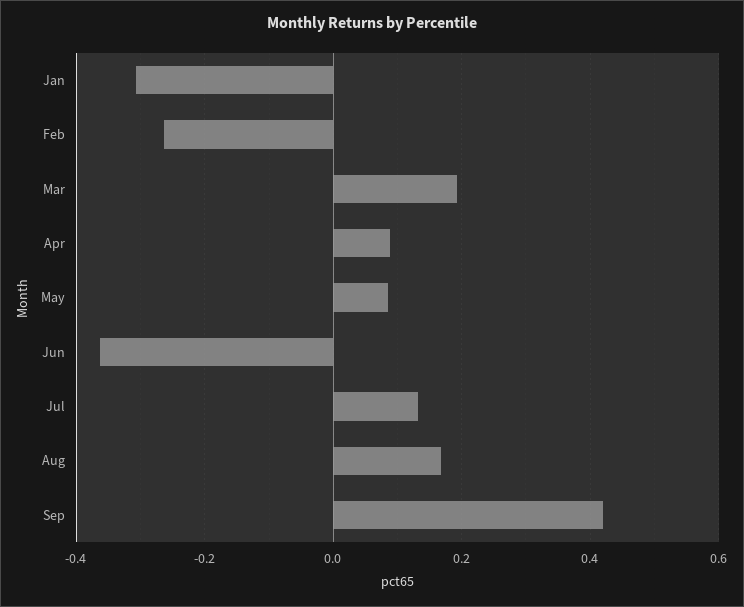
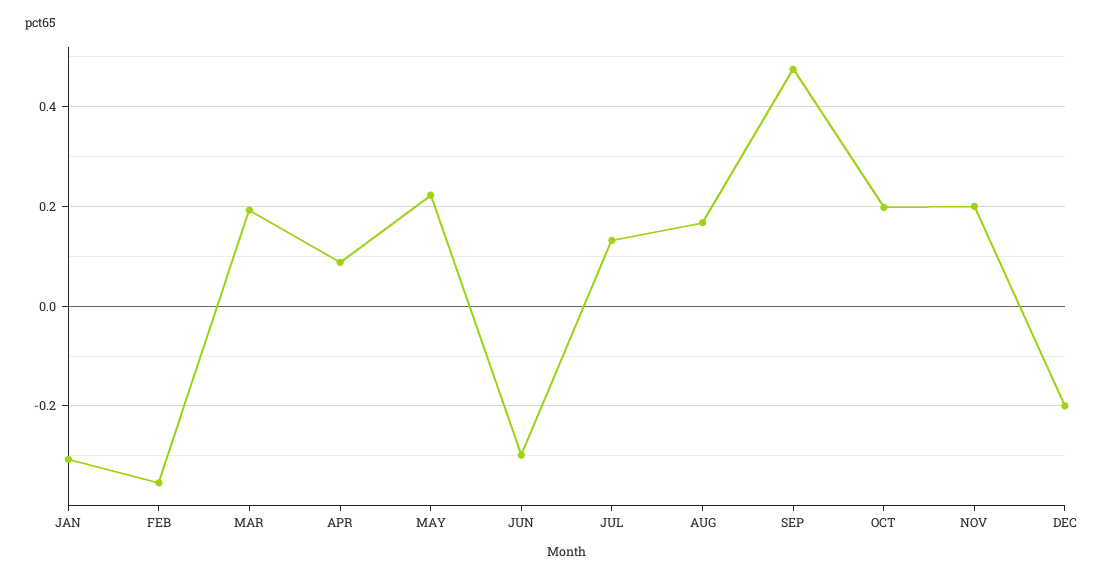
Feb: -0.26 -> -0.36
May: 0.08 -> 0.22
Jun: -0.36 -> -0.3
Sep: 0.42 -> 0.48
OCT: none -> 0.2
NOV: none -> 0.2
DEC: none -> -0.2

